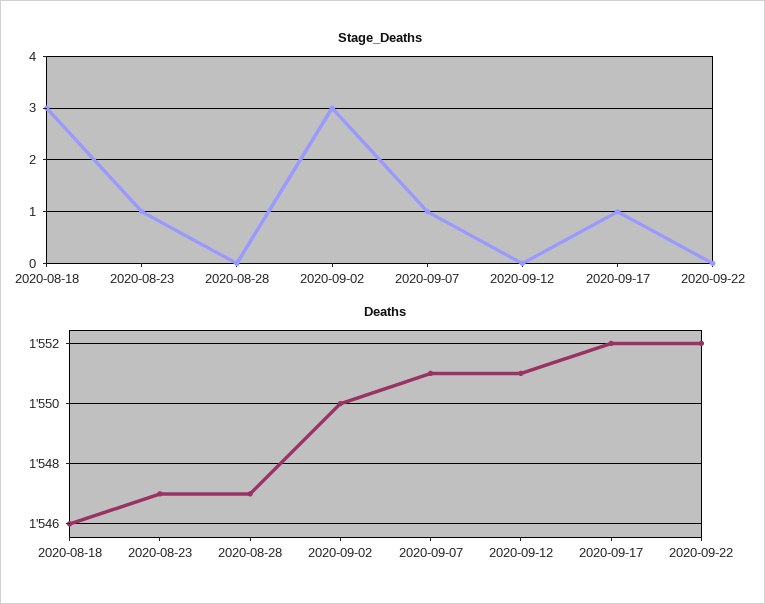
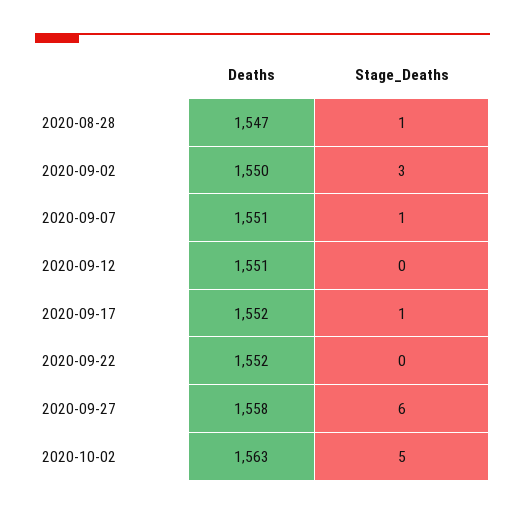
Stage_Deaths, 2020-08-18: 3 -> none
Stage_Deaths, 2020-08-23: 1 -> none
Stage_Deaths, 2020-08-28: 0 -> 1
Deaths, 2020-08-18: 1546 -> none
Deaths, 2020-08-23: 1547 -> none
Deaths, 2020-09-27: none -> 1558
Stage_Deaths, 2020-09-27: none -> 6
Deaths, 2020-10-02: none -> 1563
Stage_Deaths, 2020-10-02: none -> 5

